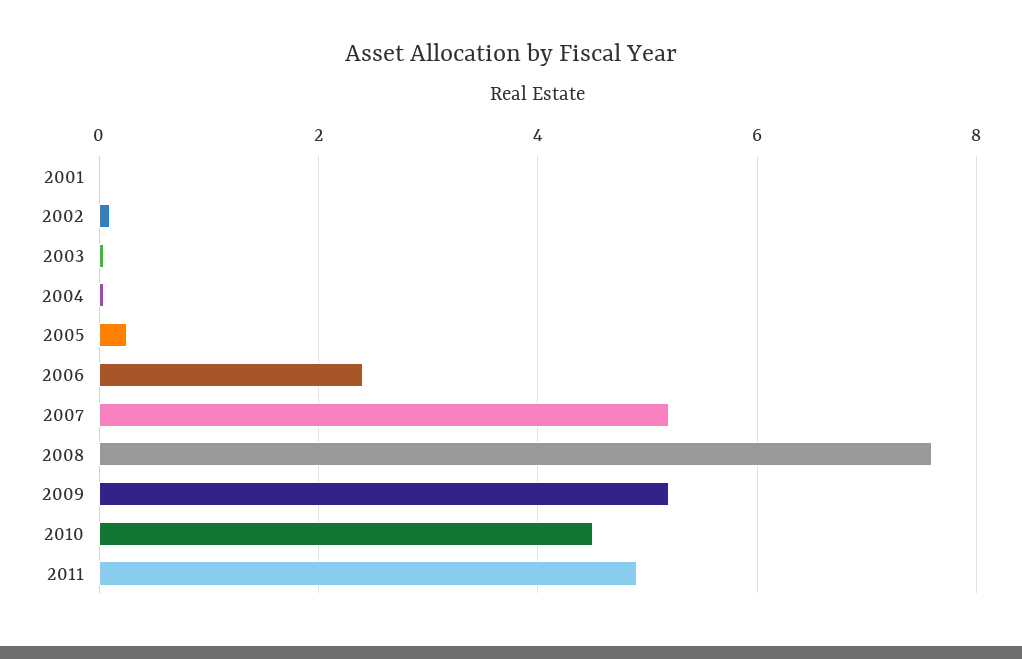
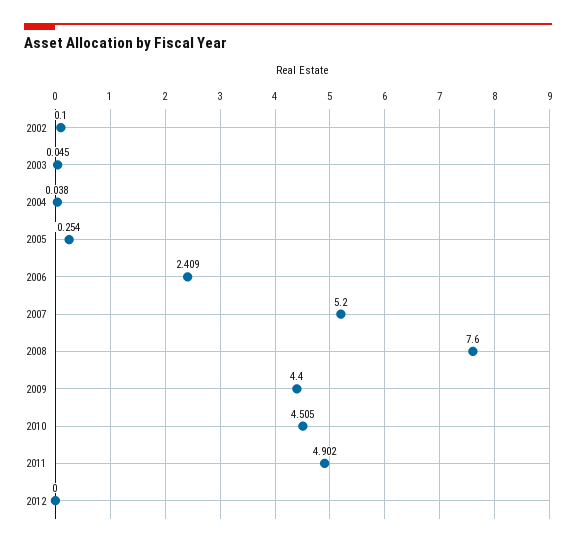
2001: 0 -> none
2009: 5.2 -> 4.4
2012: none -> 0

